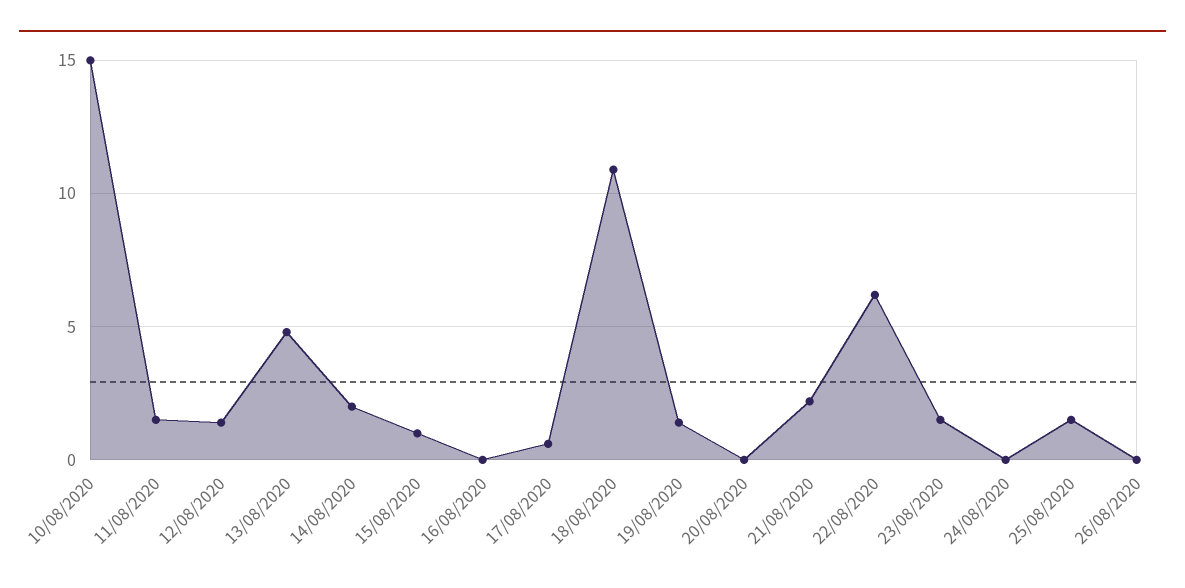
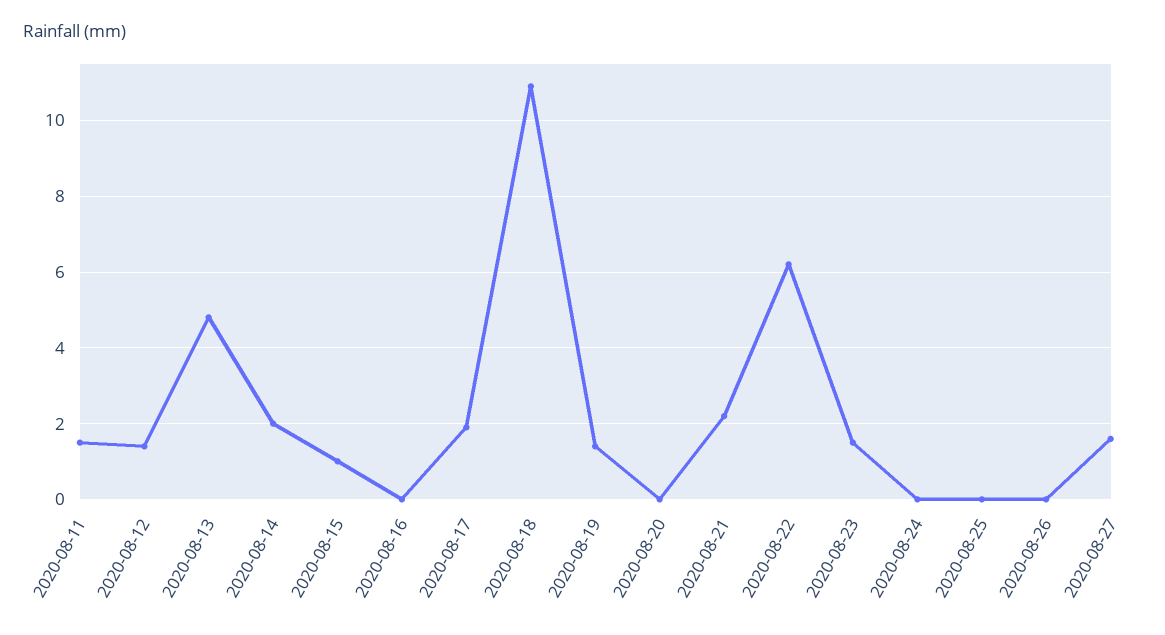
10/08/2020: 15 -> none
17/08/2020: 0.5 -> 2
25/08/2020: 1.5 -> 0
2020-08-27: none -> 1.5

